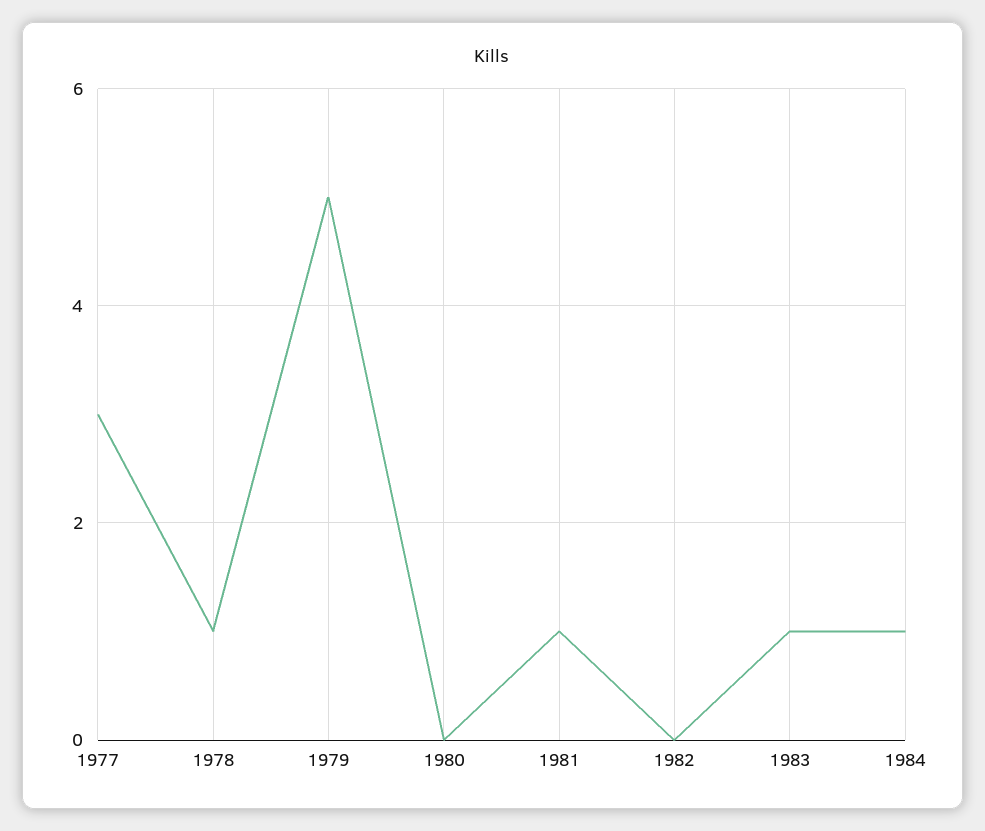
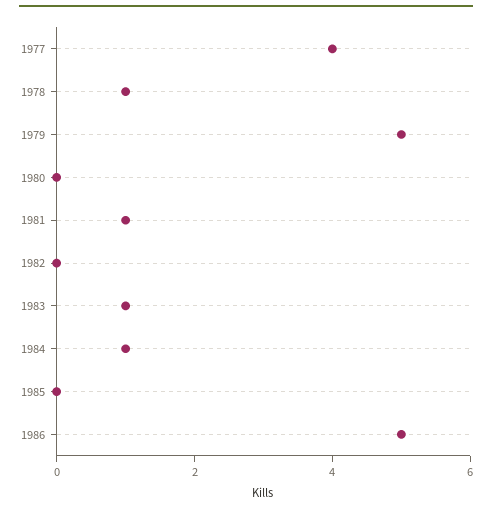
1977: 3 -> 4
1985: none -> 0
1986: none -> 5

